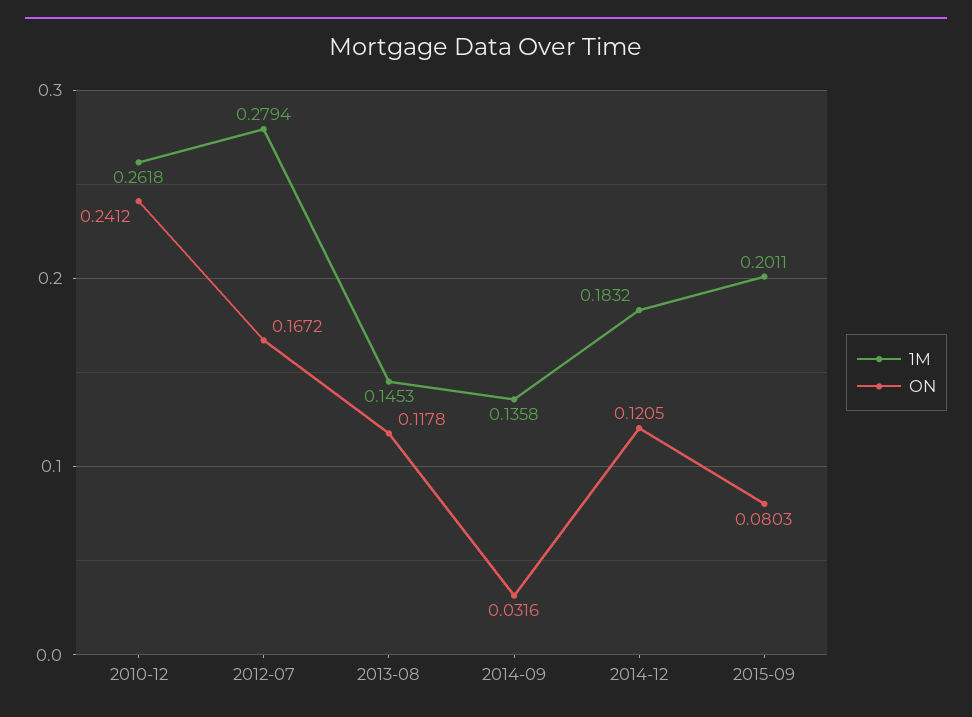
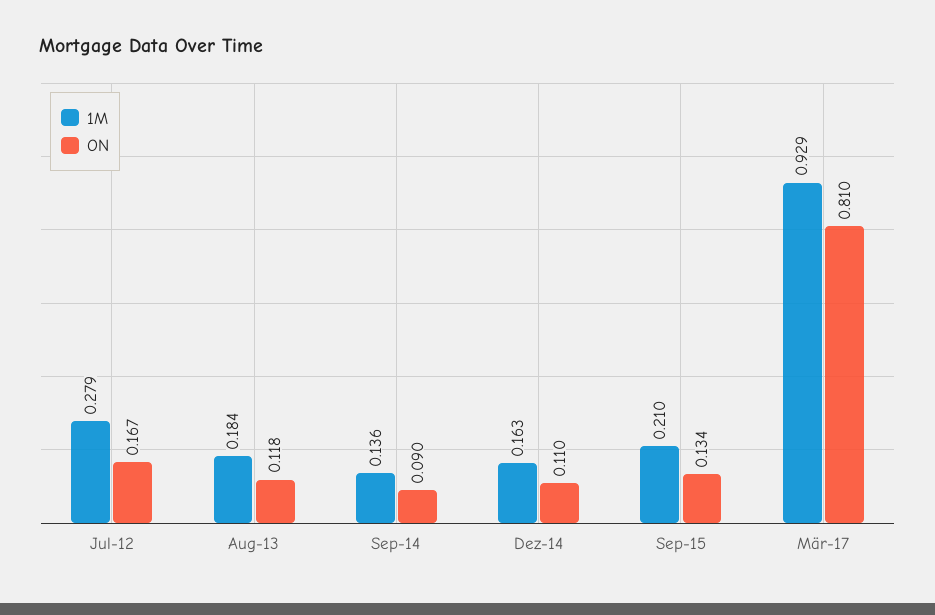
1M, 2010-12: 0.2618 -> none
ON, 2010-12: 0.2412 -> none
1M, 2013-08: 0.1453 -> 0.184
ON, 2014-09: 0.0316 -> 0.09
1M, 2014-12: 0.1832 -> 0.163
ON, 2014-12: 0.1205 -> 0.11
1M, 2015-09: 0.2011 -> 0.21
ON, 2015-09: 0.0803 -> 0.134
1M, Mär-17: none -> 0.929
ON, Mär-17: none -> 0.81

